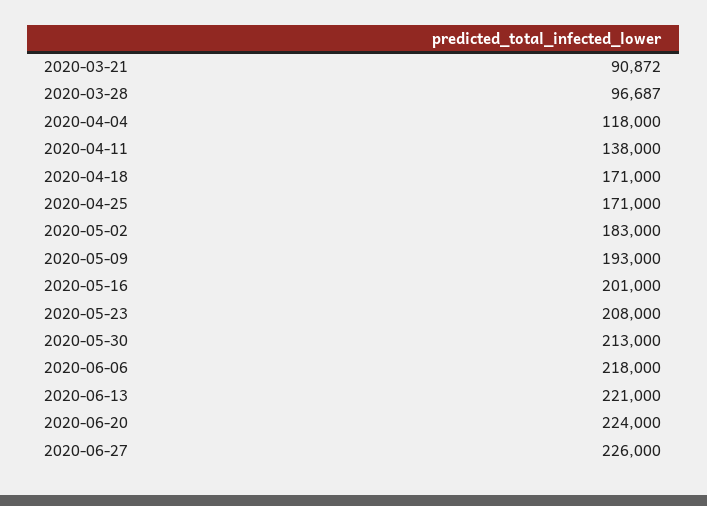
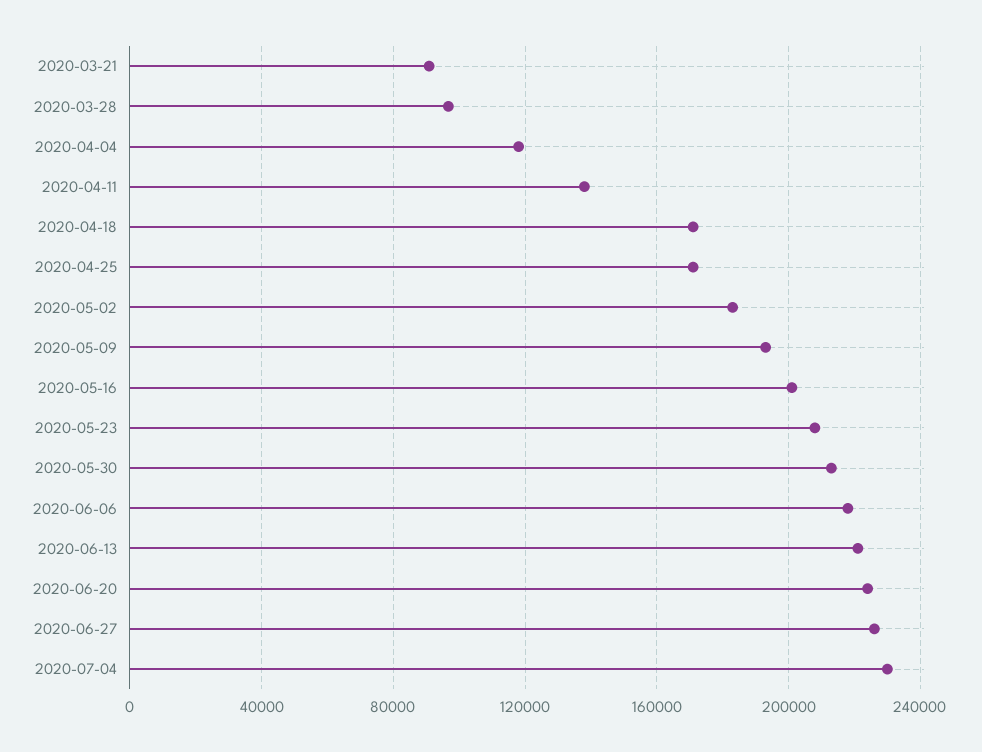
2020-07-04: none -> 230000

